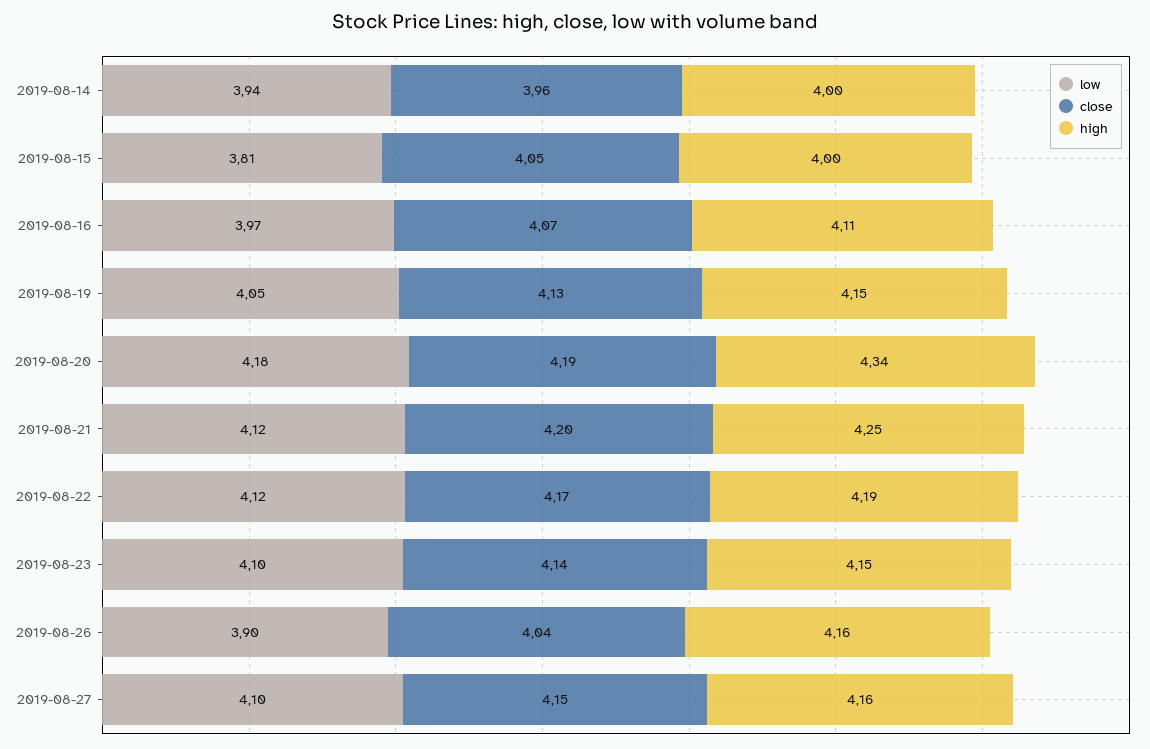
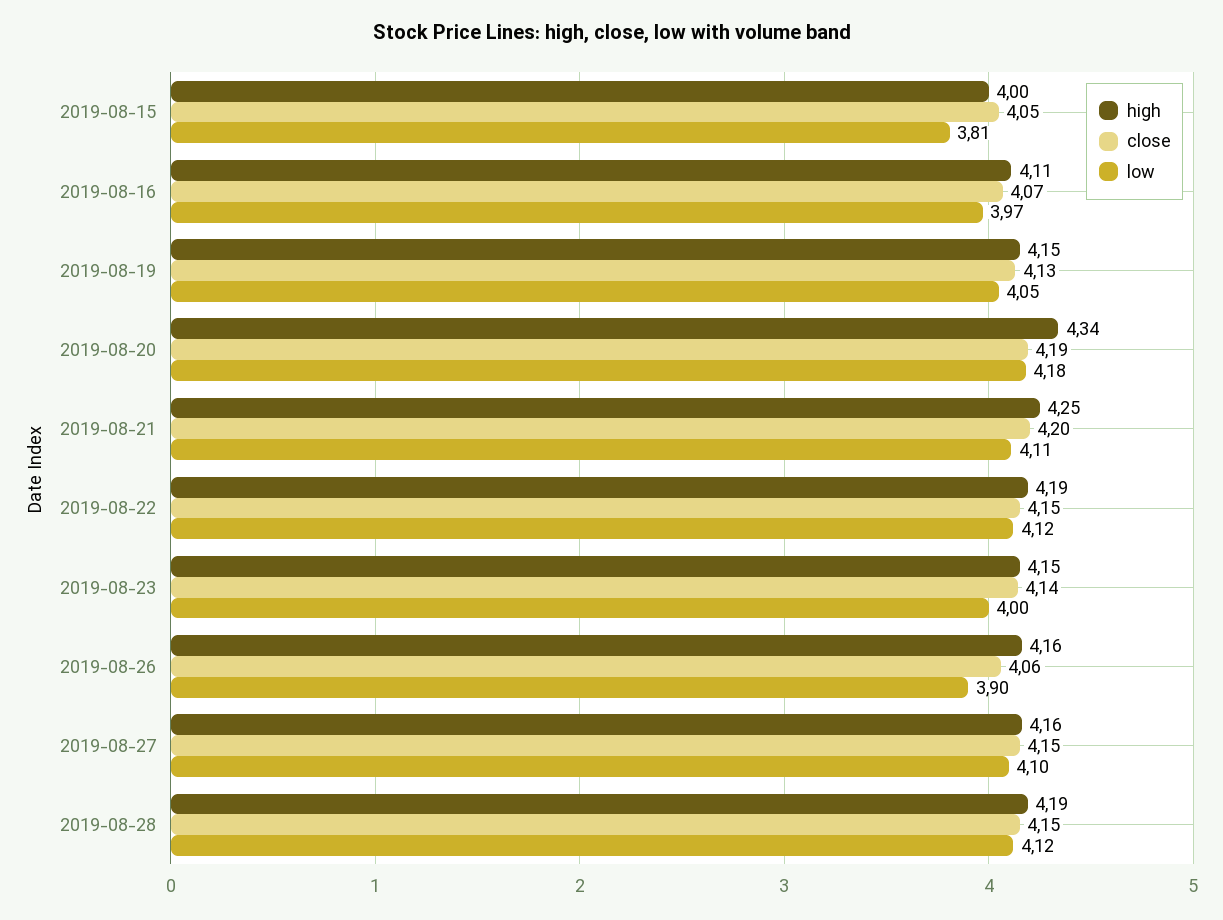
low, 2019-08-14: 3.94 -> none
close, 2019-08-14: 3.96 -> none
high, 2019-08-14: 4 -> none
low, 2019-08-21: 4.12 -> 4.11
close, 2019-08-22: 4.17 -> 4.15
low, 2019-08-23: 4.1 -> 4
close, 2019-08-26: 4.04 -> 4.06
high, 2019-08-28: none -> 4.19
close, 2019-08-28: none -> 4.15
low, 2019-08-28: none -> 4.12

